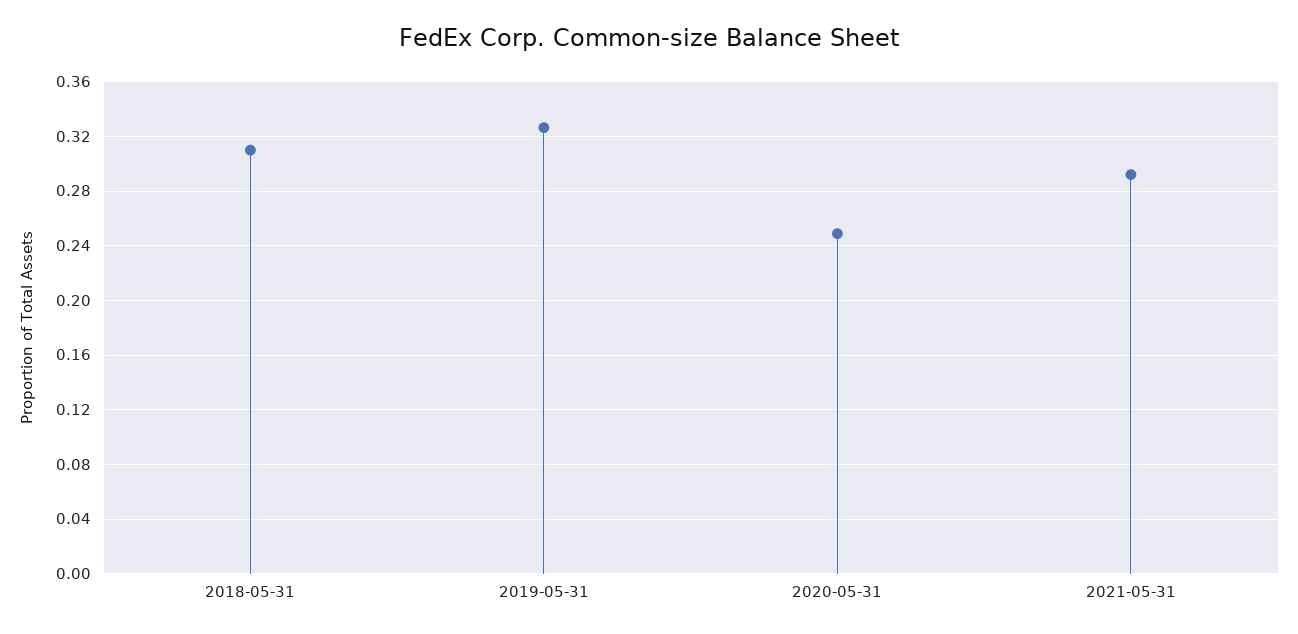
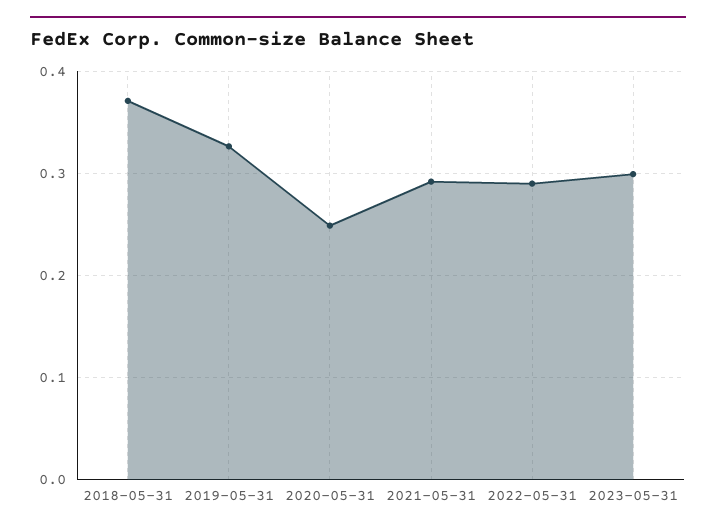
2018-05-31: 0.31 -> 0.37
2022-05-31: none -> 0.29
2023-05-31: none -> 0.3

